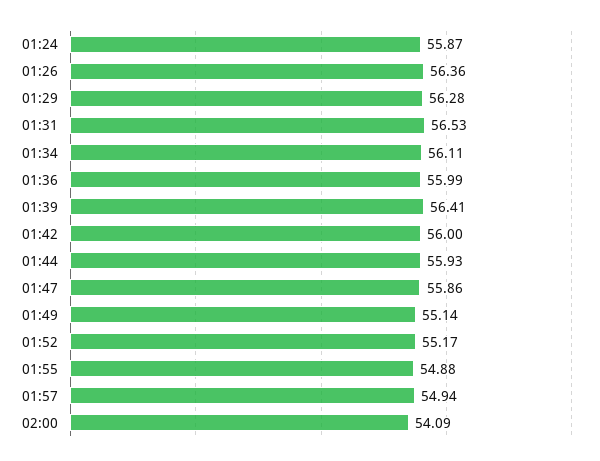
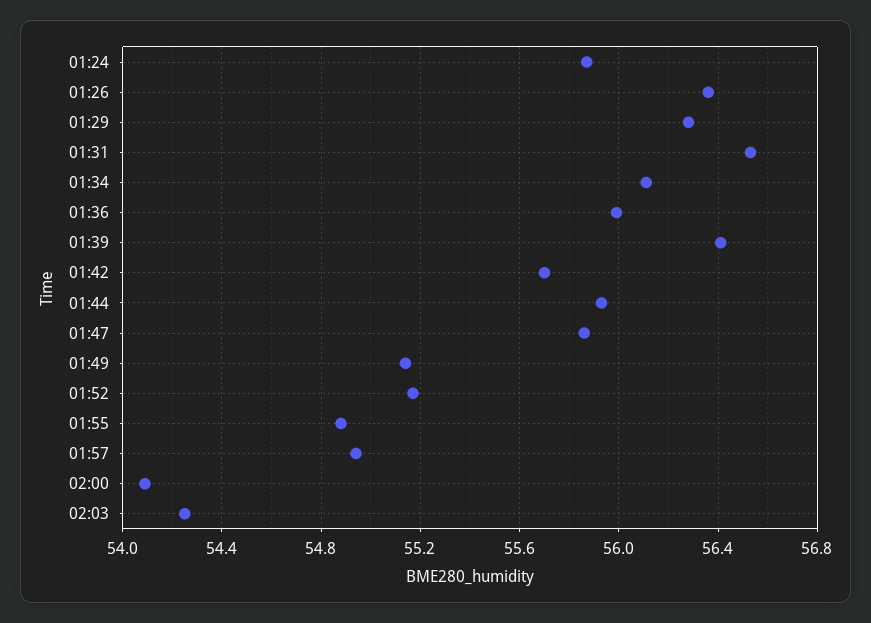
01:42: 56 -> 55.7
02:03: none -> 54.25

